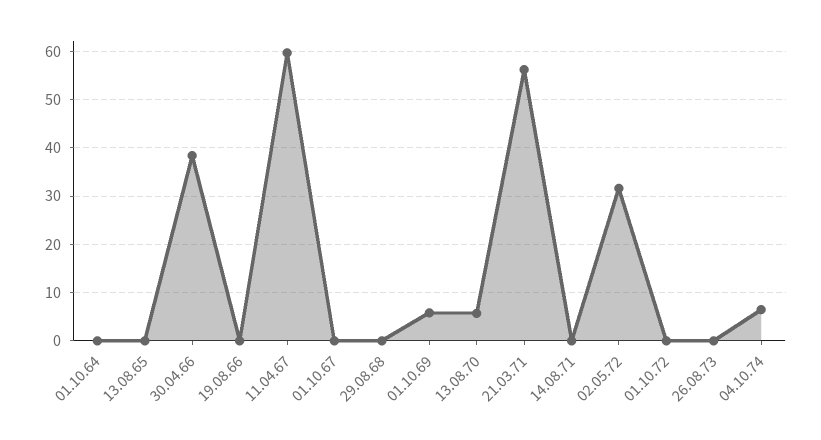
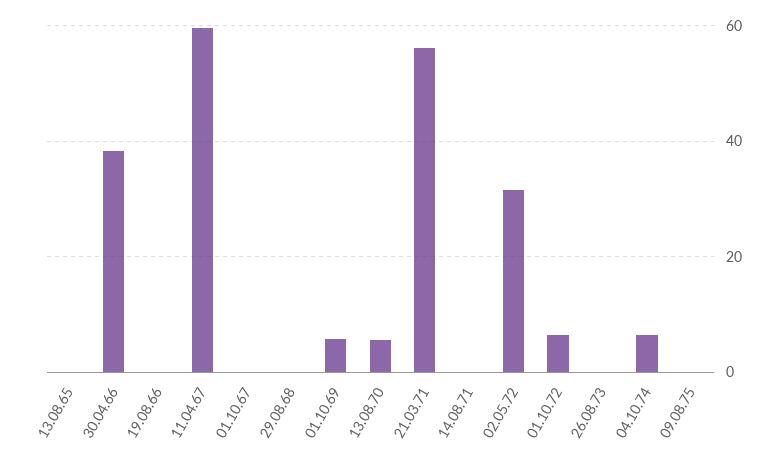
01.10.64: 0 -> none
01.10.72: 0 -> 6
09.08.75: none -> 0

